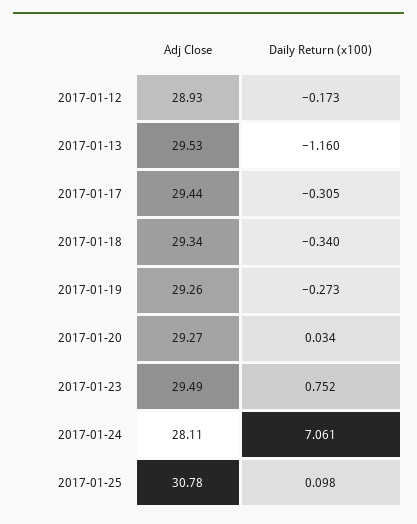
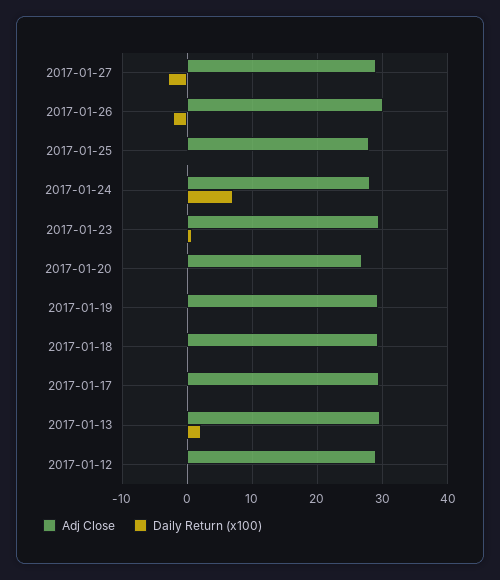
Daily Return (x100), 2017-01-13: -1.16 -> 2
Adj Close, 2017-01-20: 29.27 -> 27
Adj Close, 2017-01-25: 30.78 -> 28
Adj Close, 2017-01-27: none -> 29
Daily Return (x100), 2017-01-27: none -> -3
Adj Close, 2017-01-26: none -> 30
Daily Return (x100), 2017-01-26: none -> -2

